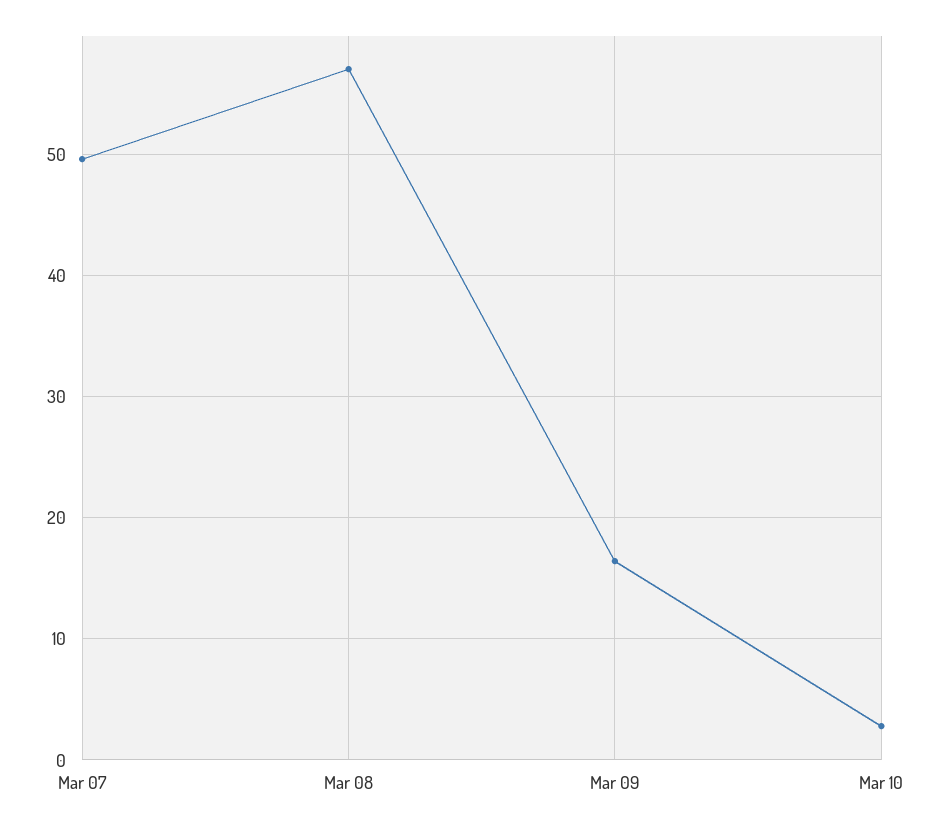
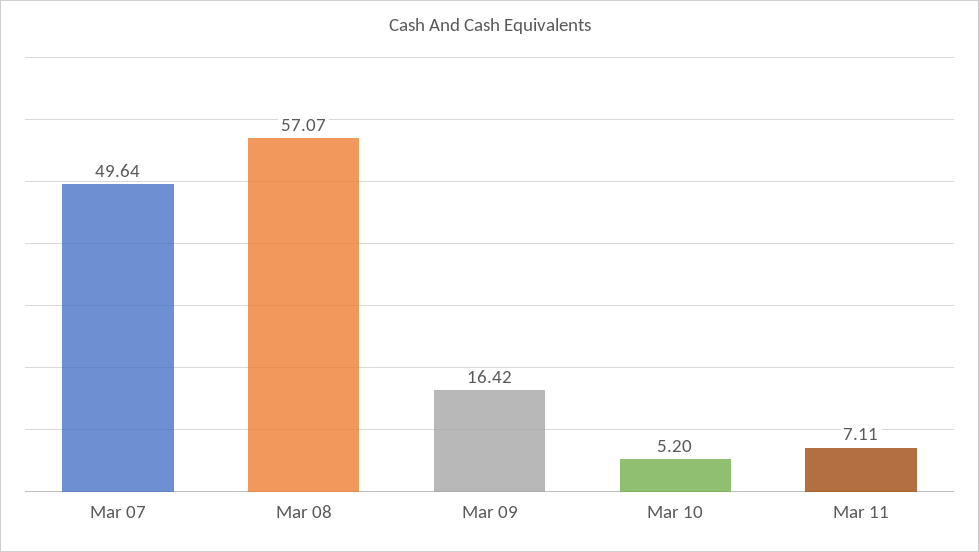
Mar 10: 3 -> 5.2
Mar 11: none -> 7.11

